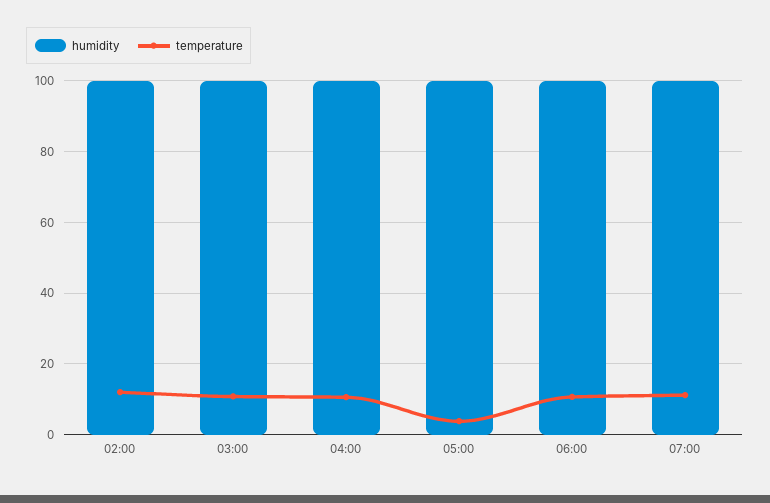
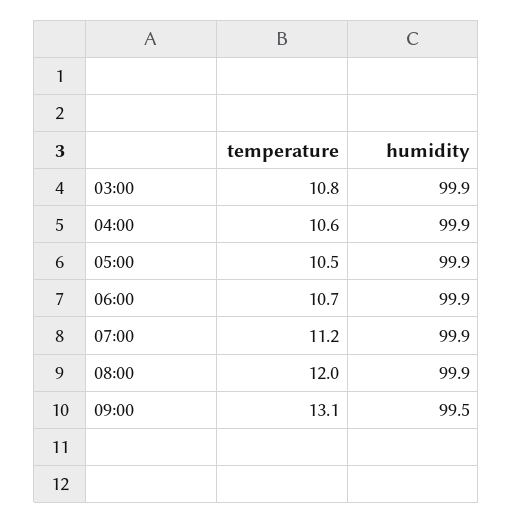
humidity, 02:00: 100 -> none
temperature, 02:00: 12 -> none
temperature, 05:00: 4 -> 10.5
temperature, 08:00: none -> 12
humidity, 08:00: none -> 99.9
temperature, 09:00: none -> 13.1
humidity, 09:00: none -> 99.5

